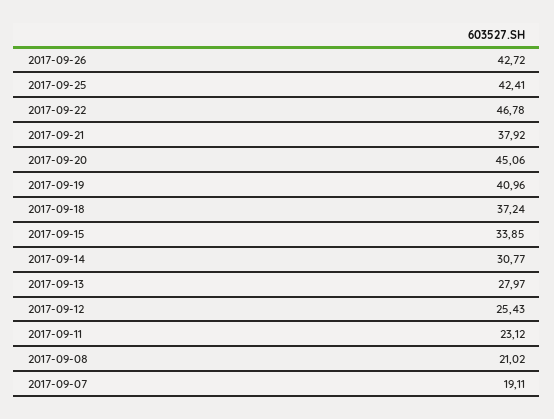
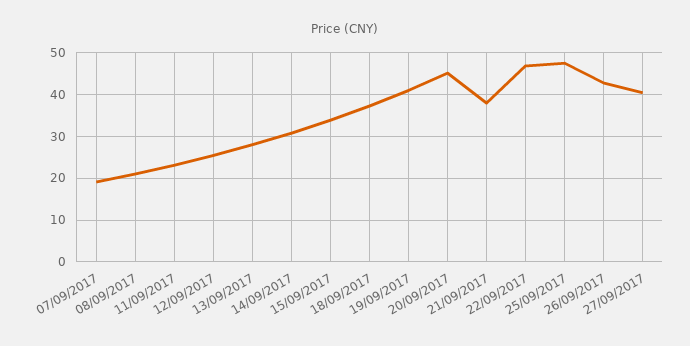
2017-09-25: 42.41 -> 48
27/09/2017: none -> 40

